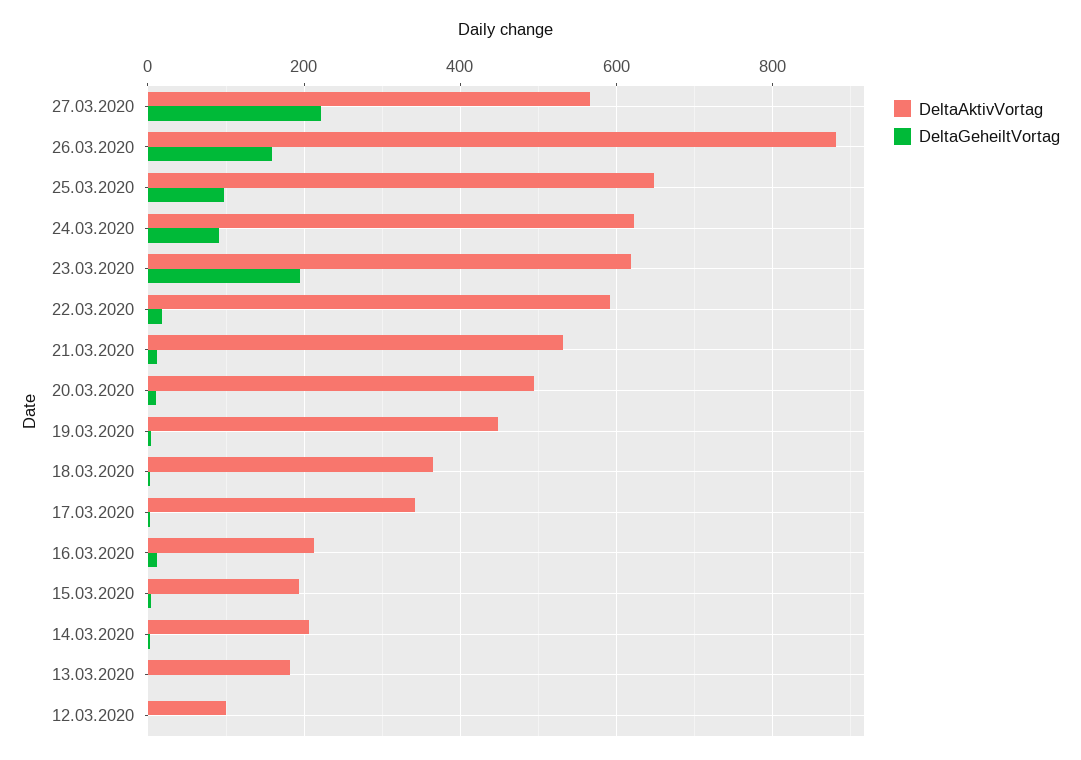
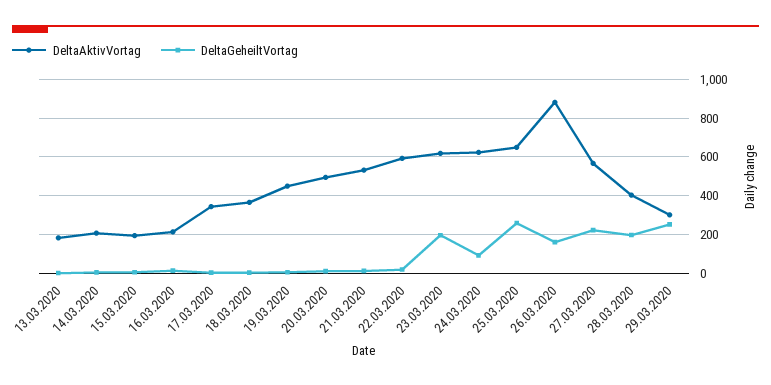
DeltaGeheiltVortag, 25.03.2020: 100 -> 250
DeltaAktivVortag, 12.03.2020: 100 -> none
DeltaGeheiltVortag, 12.03.2020: 0 -> none
DeltaAktivVortag, 28.03.2020: none -> 400
DeltaGeheiltVortag, 28.03.2020: none -> 200
DeltaAktivVortag, 29.03.2020: none -> 300
DeltaGeheiltVortag, 29.03.2020: none -> 250

